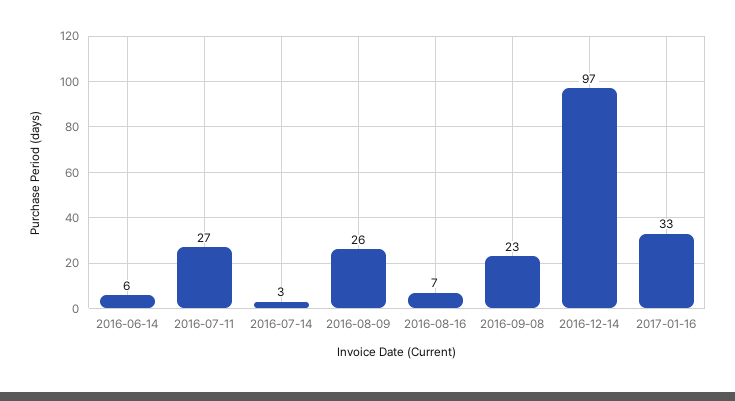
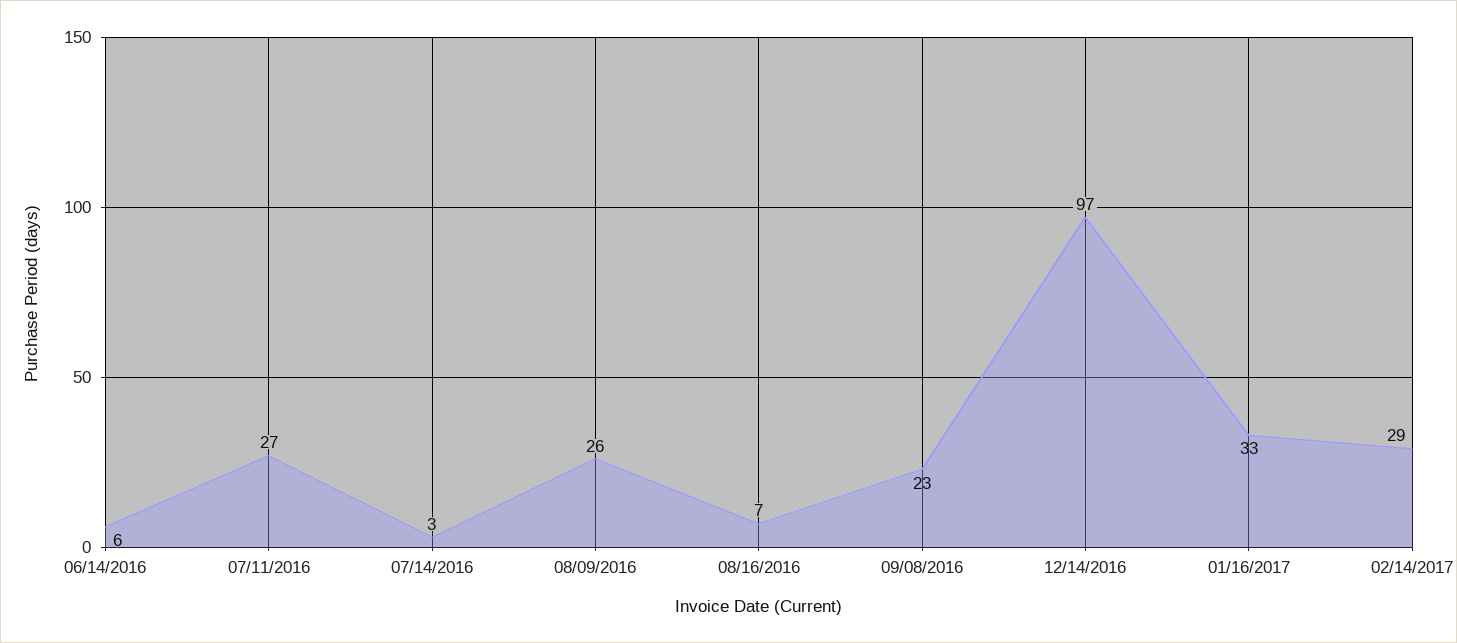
02/14/2017: none -> 29

